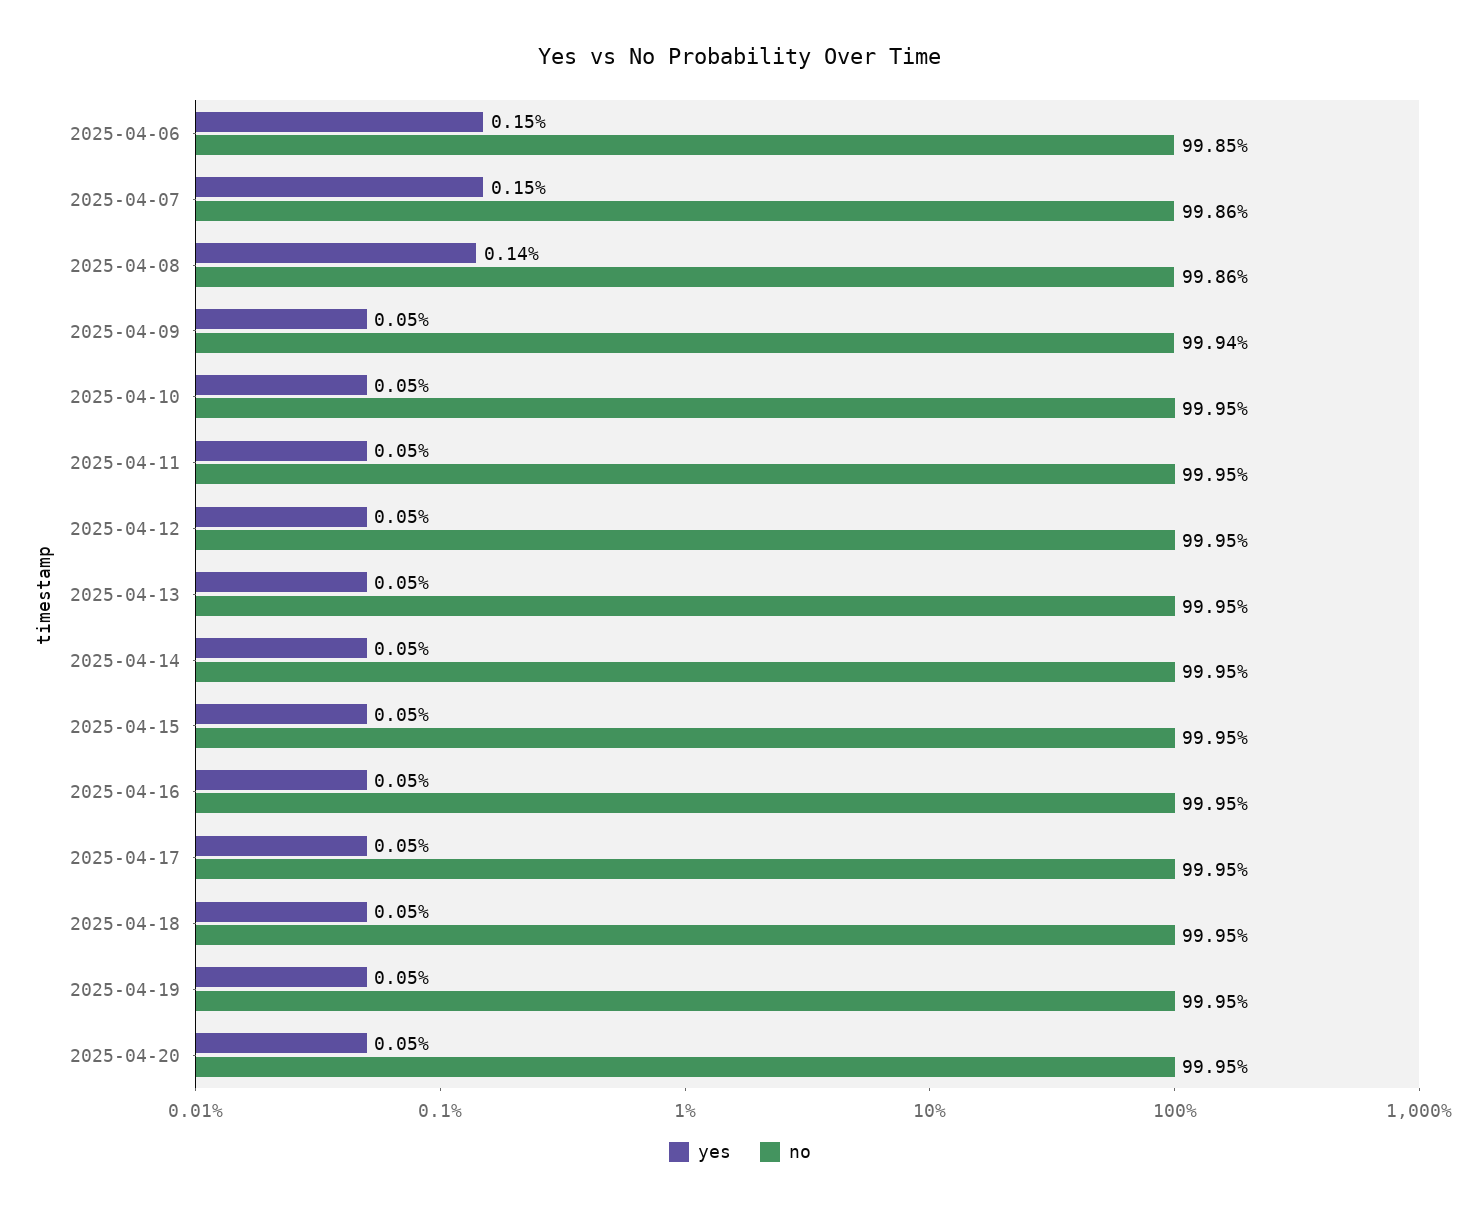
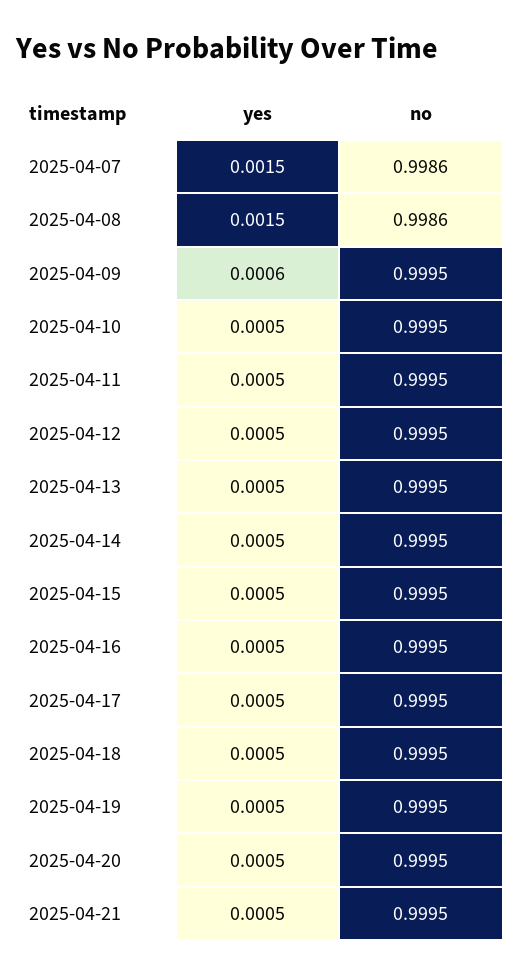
yes, 2025-04-06: 0.0015 -> none
no, 2025-04-06: 0.9985 -> none
yes, 2025-04-08: 0.0014 -> 0.0015
yes, 2025-04-09: 0.0005 -> 0.0006
no, 2025-04-09: 0.9994 -> 0.9995
yes, 2025-04-21: none -> 0.0005
no, 2025-04-21: none -> 0.9995

